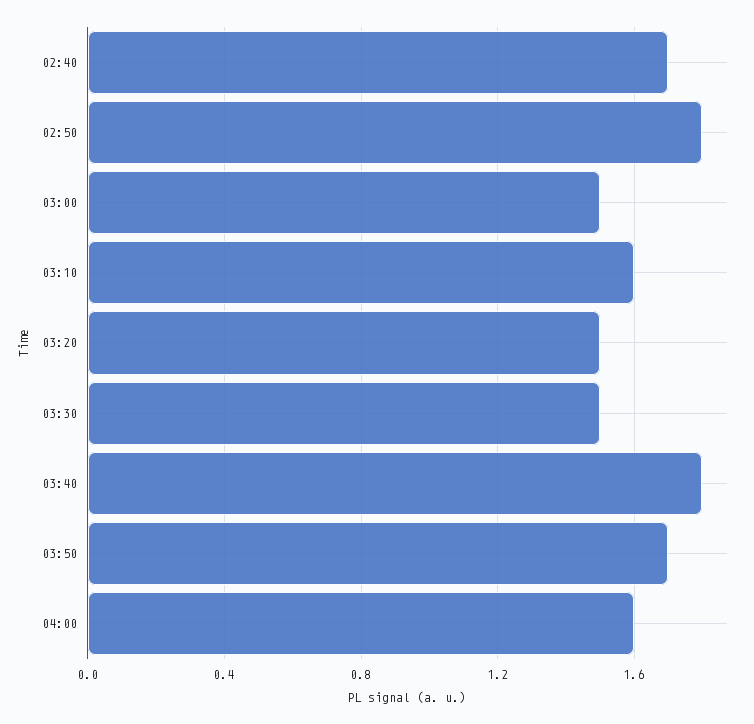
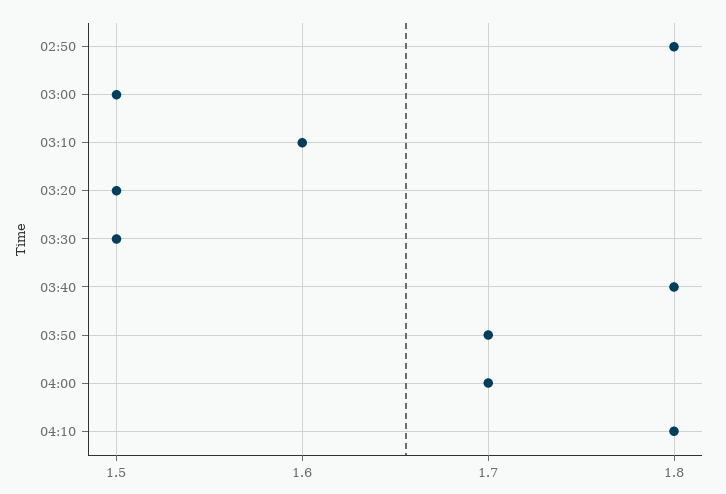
02:40: 1.7 -> none
04:00: 1.6 -> 1.7
04:10: none -> 1.8

